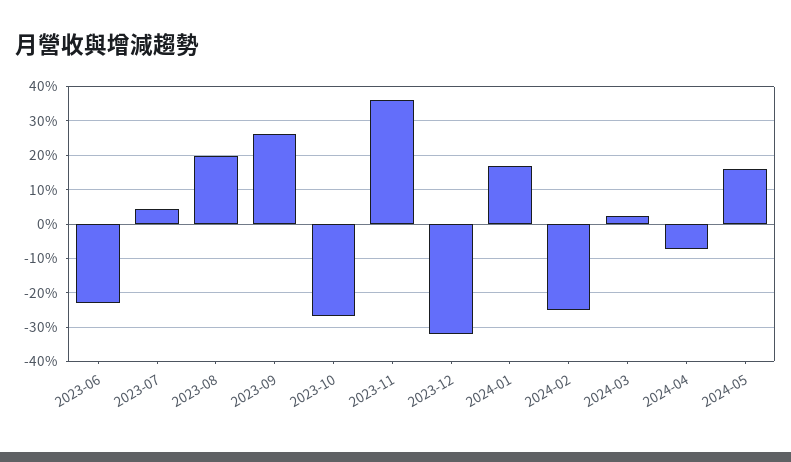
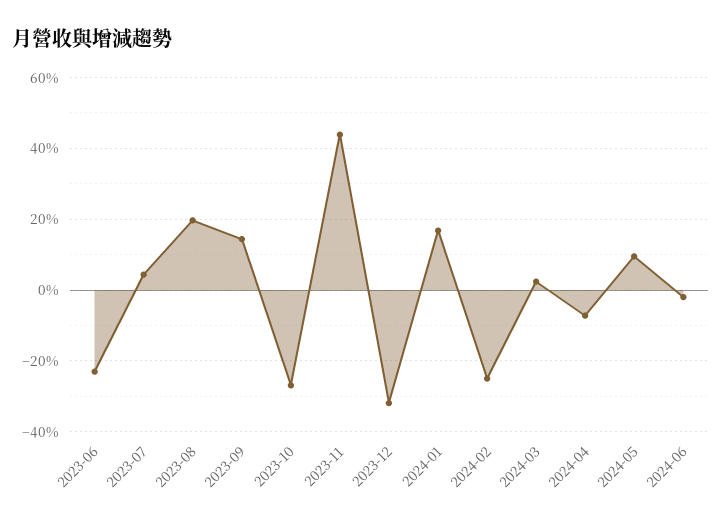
2023-09: 26 -> 14
2023-11: 36 -> 44
2024-05: 16 -> 10
2024-06: none -> -2

